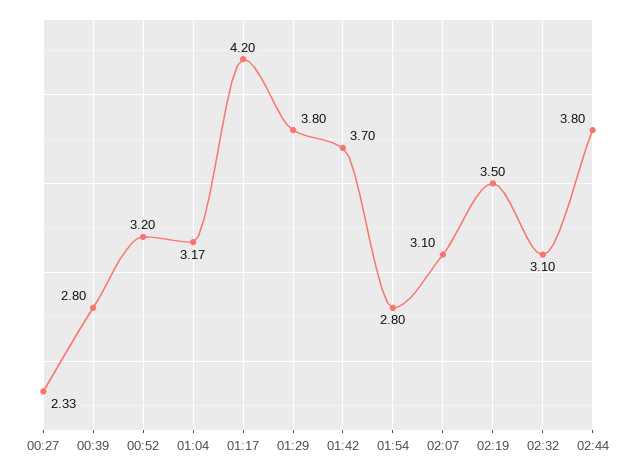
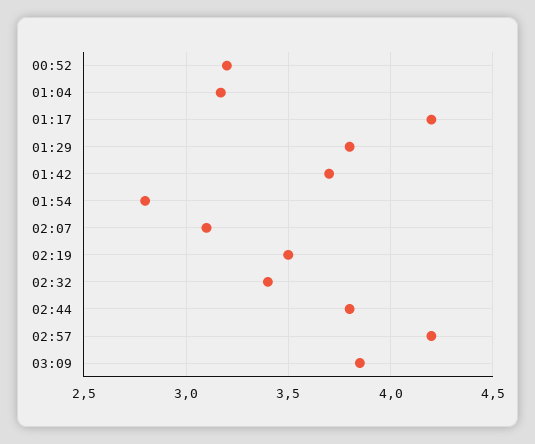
00:27: 2.33 -> none
00:39: 2.8 -> none
02:32: 3.1 -> 3.4
02:57: none -> 4.2
03:09: none -> 3.85

